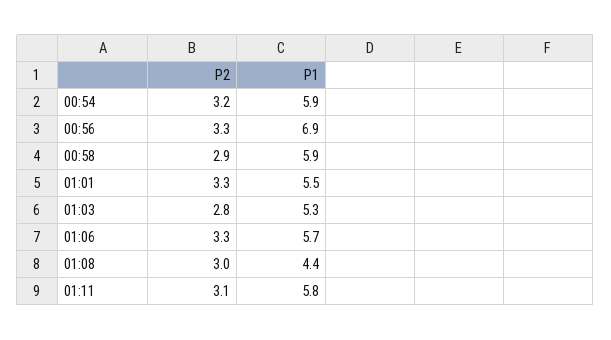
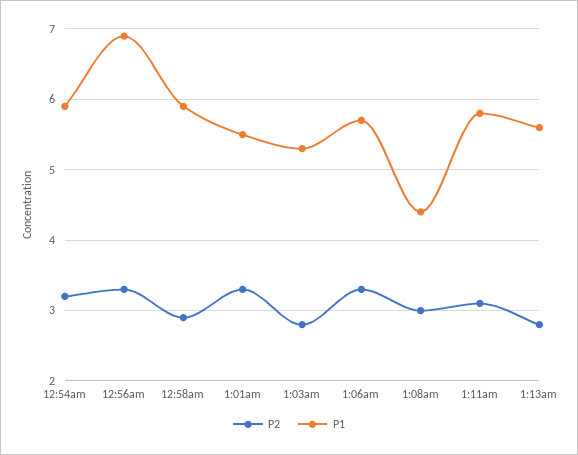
P2, 1:13am: none -> 2.8
P1, 1:13am: none -> 5.6

